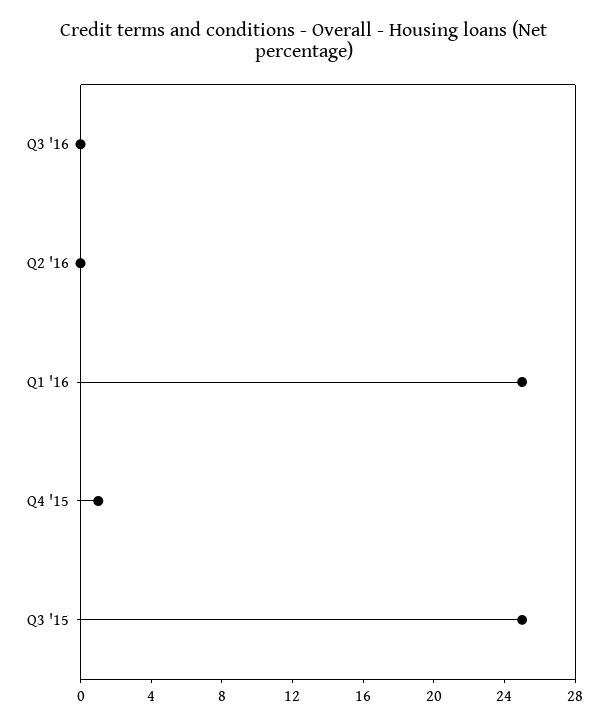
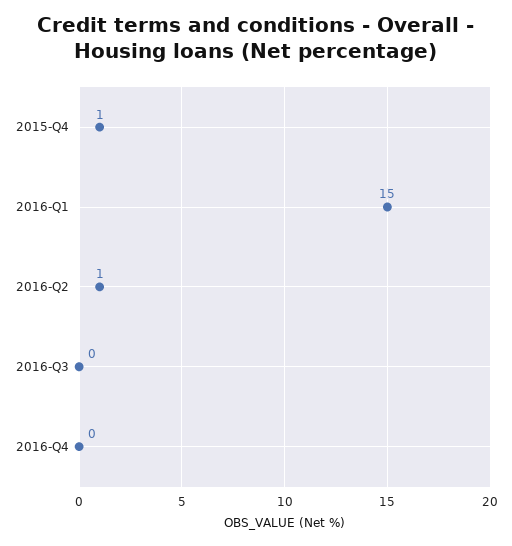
Q2 '16: 0 -> 1
Q1 '16: 25 -> 15
Q3 '15: 25 -> none
2016-Q4: none -> 0

